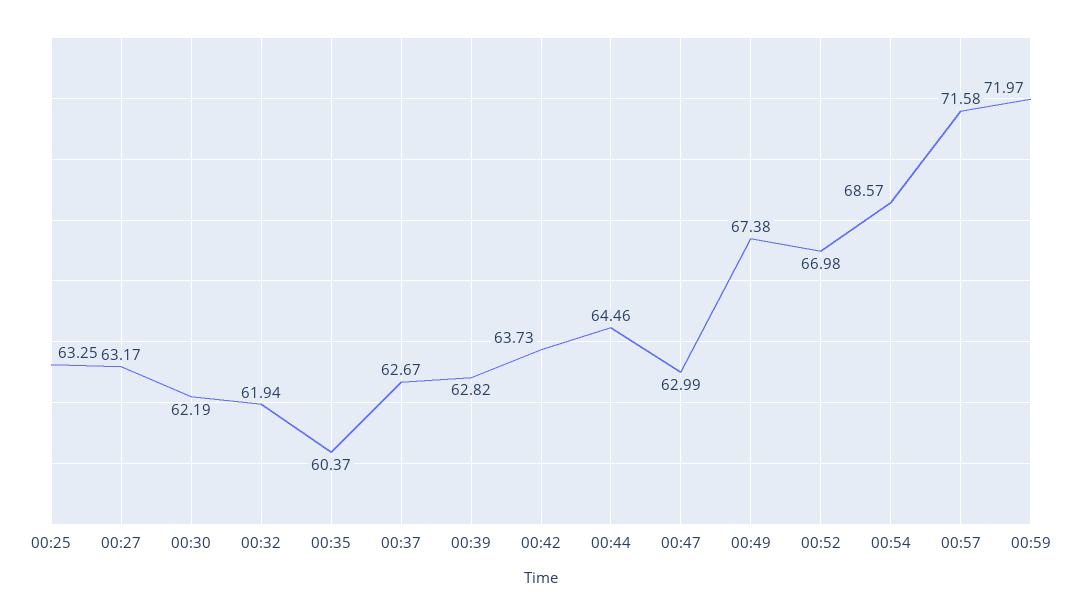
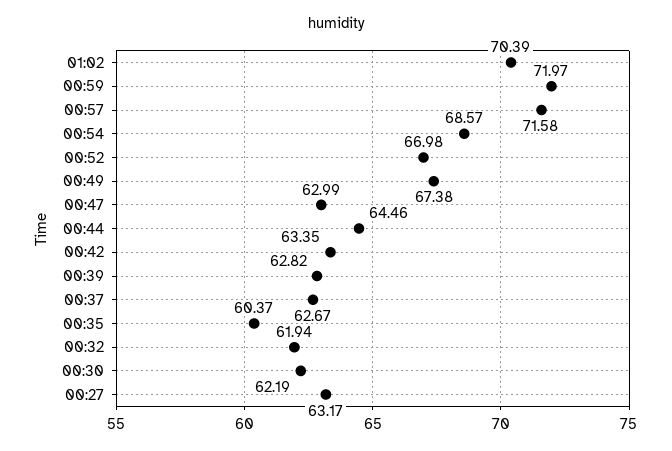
00:25: 63.25 -> none
00:42: 63.73 -> 63.35
01:02: none -> 70.39

